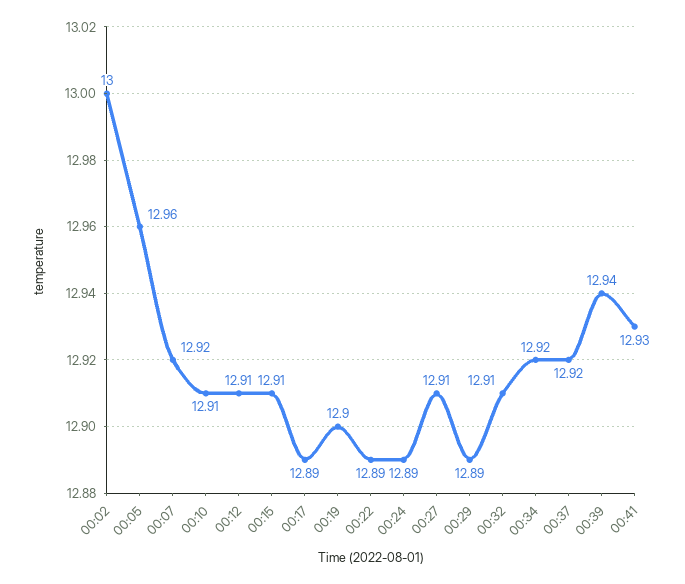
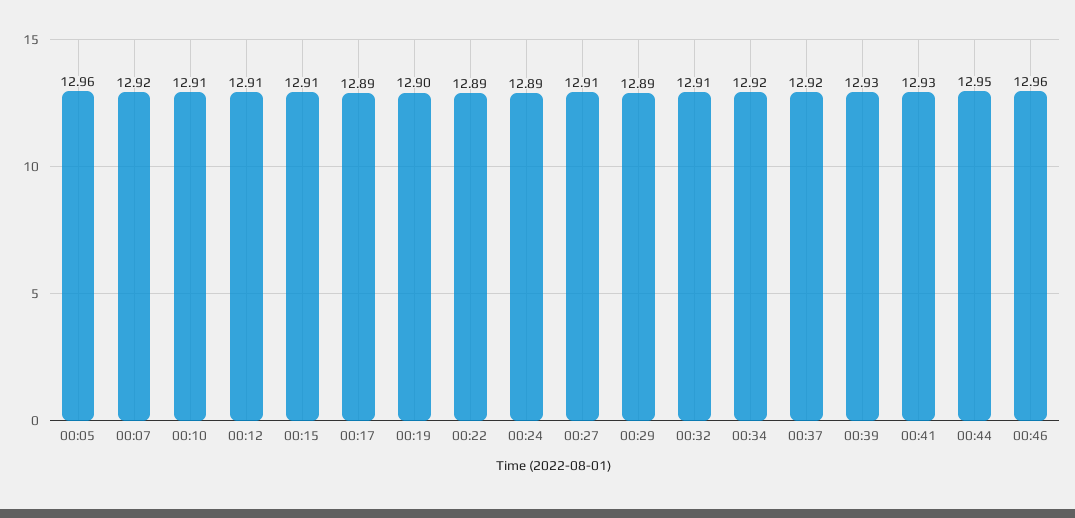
00:02: 13 -> none
00:39: 12.94 -> 12.93
00:44: none -> 12.95
00:46: none -> 12.96

